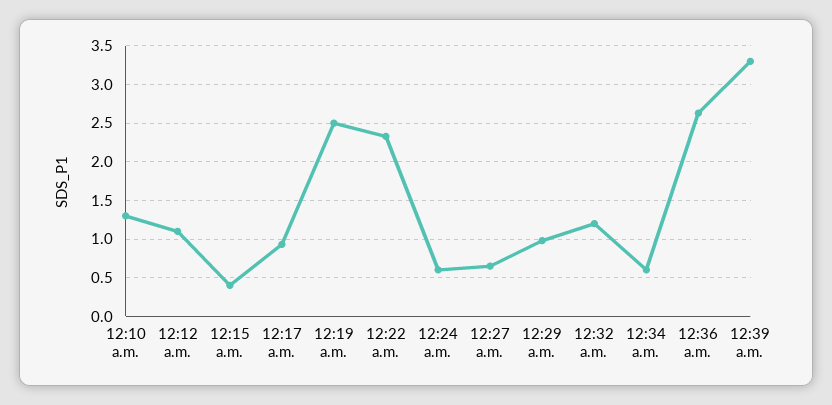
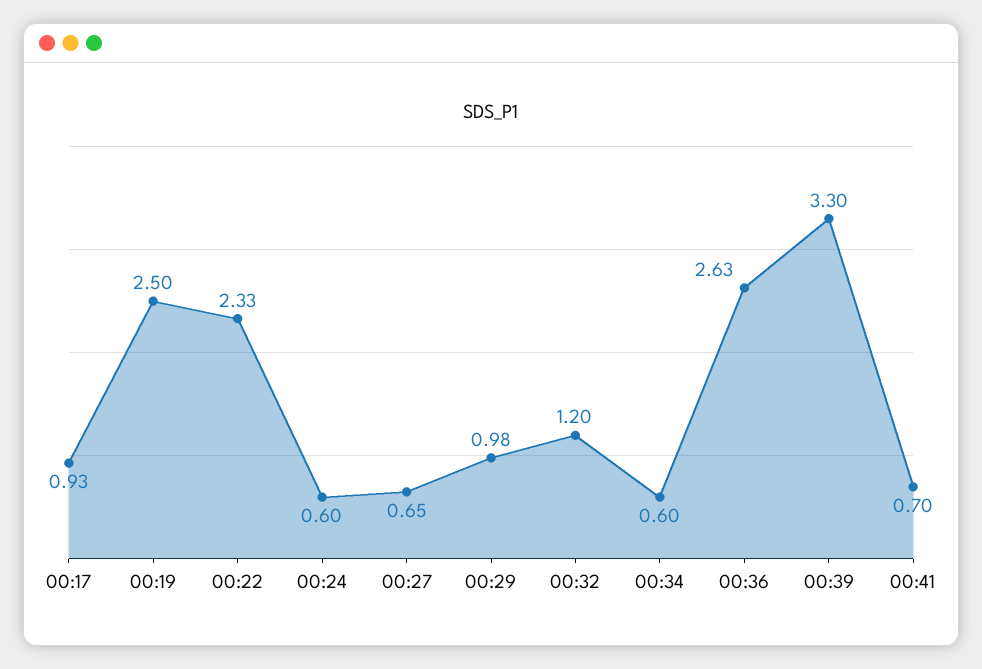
12:10 a.m.: 1.3 -> none
12:12 a.m.: 1.1 -> none
12:15 a.m.: 0.4 -> none
00:41: none -> 0.7

